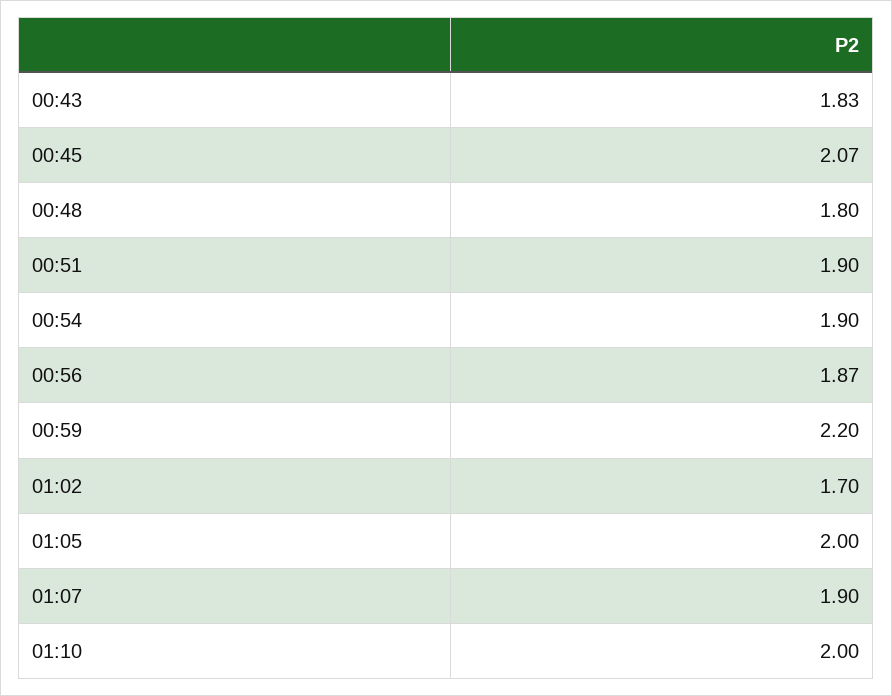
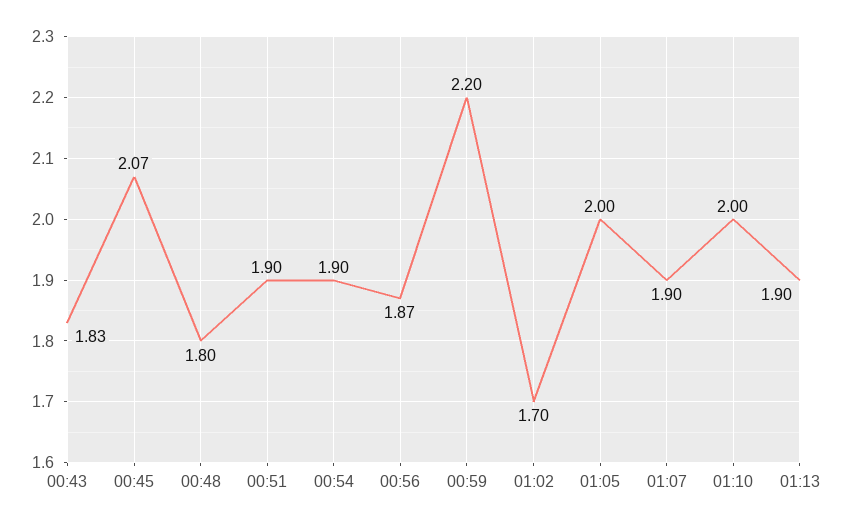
01:13: none -> 1.9

